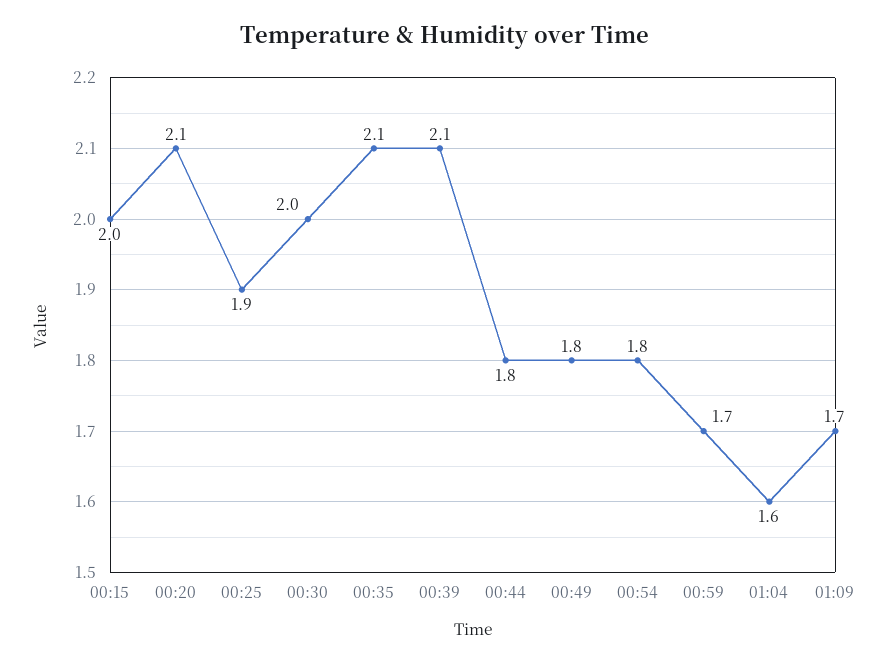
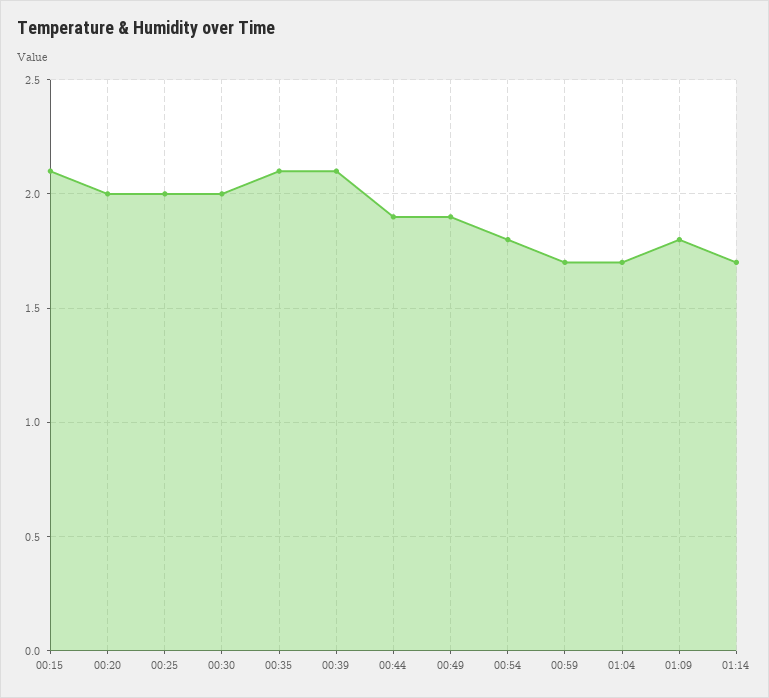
00:15: 2 -> 2.1
00:20: 2.1 -> 2
00:25: 1.9 -> 2
00:44: 1.8 -> 1.9
00:49: 1.8 -> 1.9
01:04: 1.6 -> 1.7
01:09: 1.7 -> 1.8
01:14: none -> 1.7

